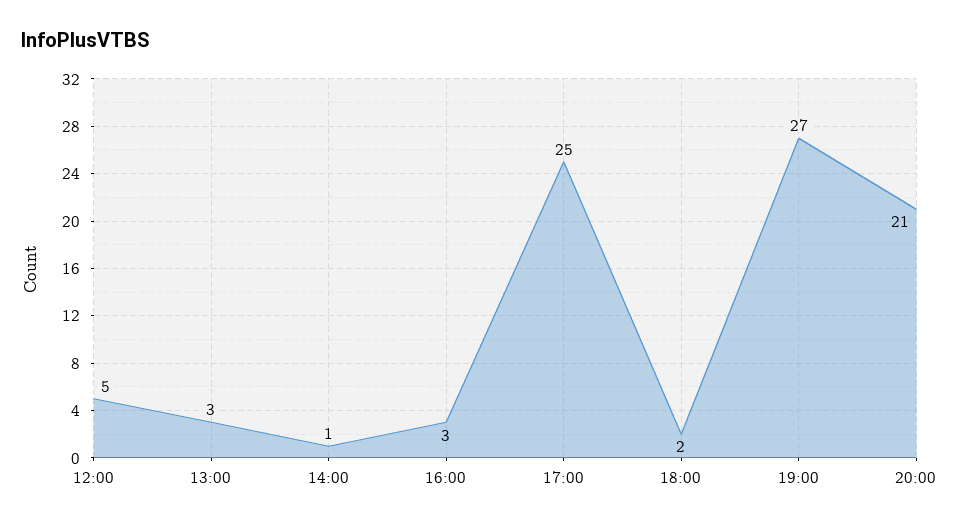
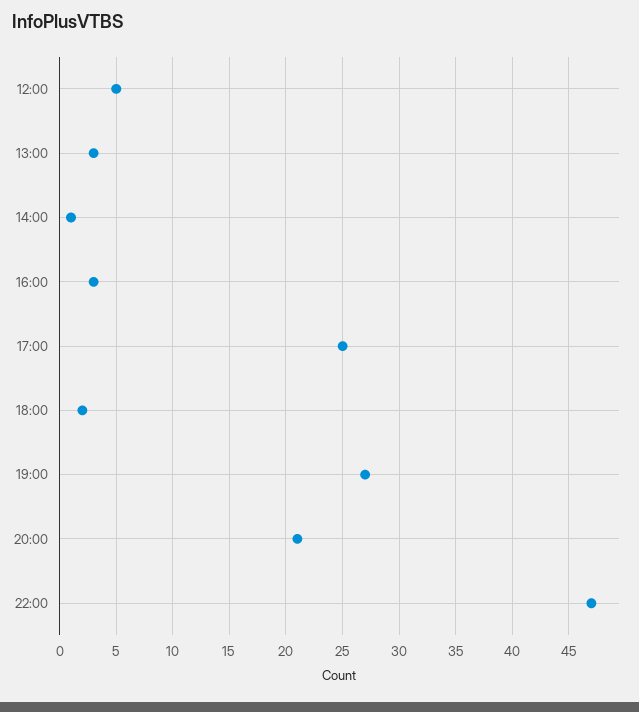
22:00: none -> 47

